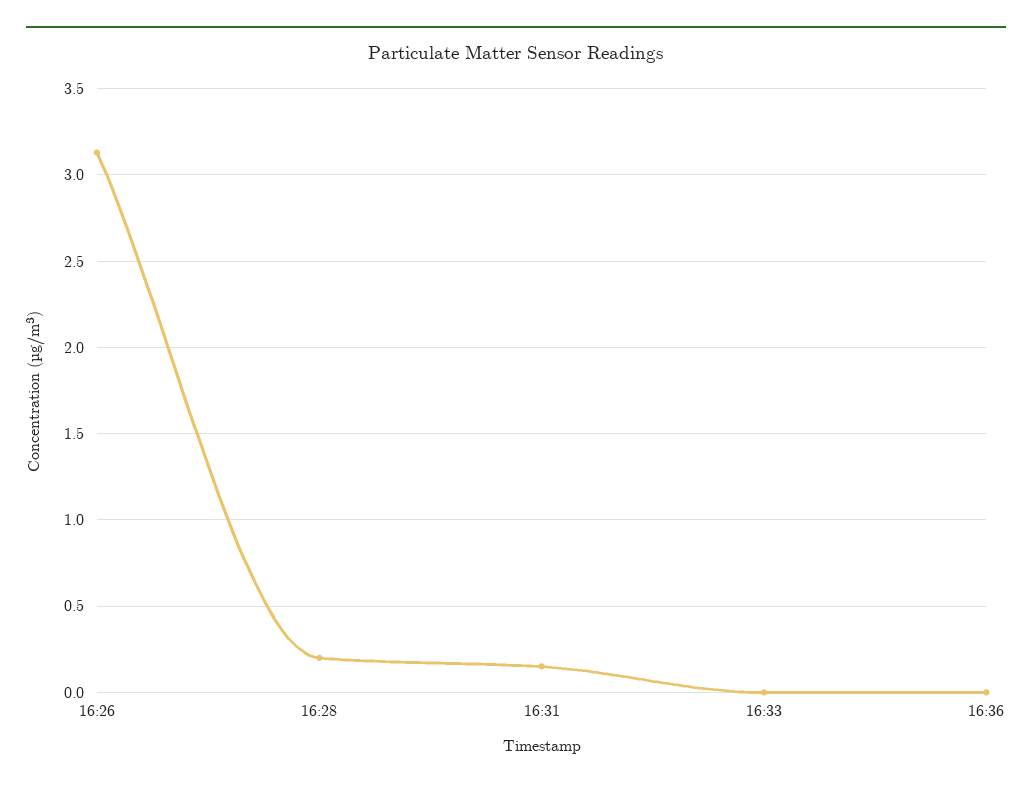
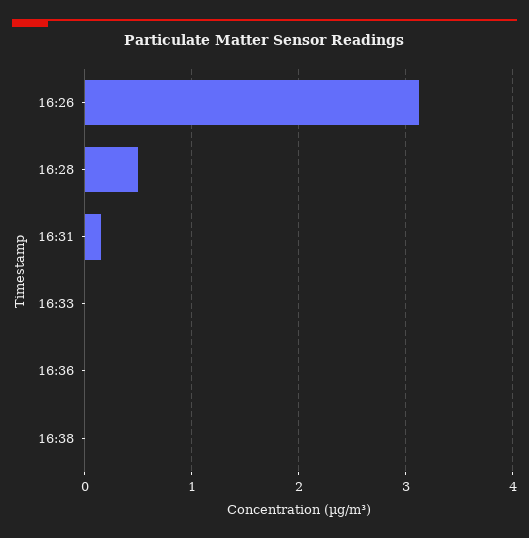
16:28: 0.2 -> 0.5
16:38: none -> 0

